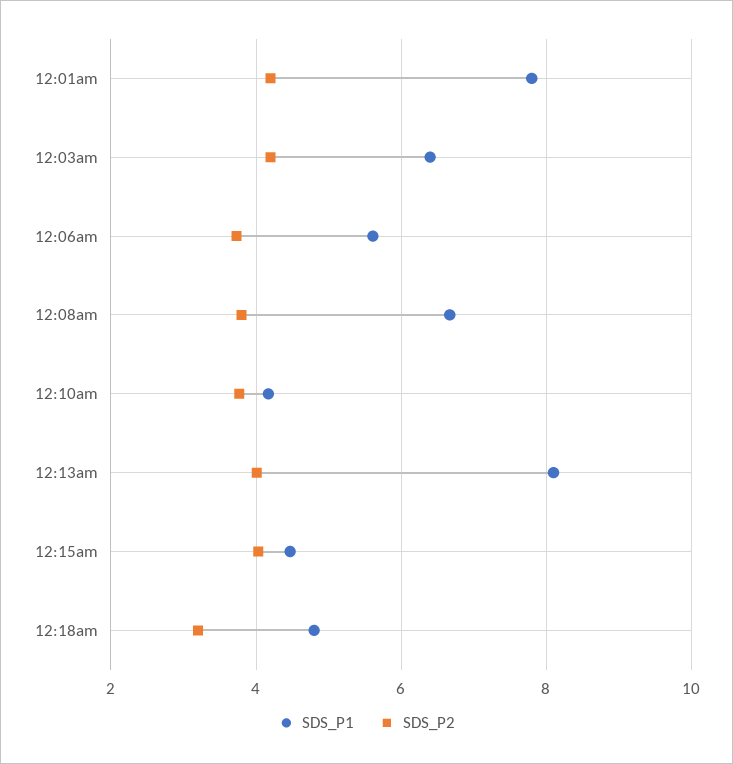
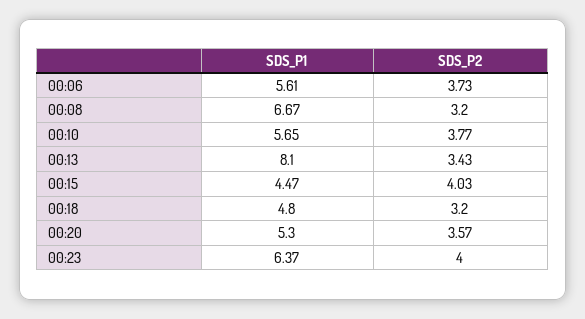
SDS_P1, 12:01am: 7.8 -> none
SDS_P2, 12:01am: 4.2 -> none
SDS_P1, 12:03am: 6.4 -> none
SDS_P2, 12:03am: 4.2 -> none
SDS_P2, 12:08am: 3.8 -> 3.2
SDS_P1, 12:10am: 4.2 -> 5.65
SDS_P2, 12:13am: 4 -> 3.43
SDS_P1, 00:20: none -> 5.3
SDS_P2, 00:20: none -> 3.57
SDS_P1, 00:23: none -> 6.37
SDS_P2, 00:23: none -> 4

